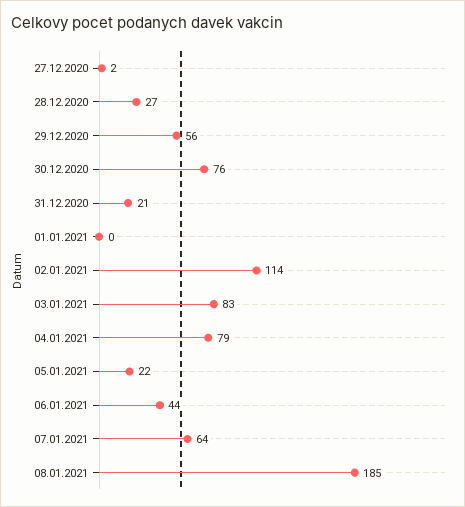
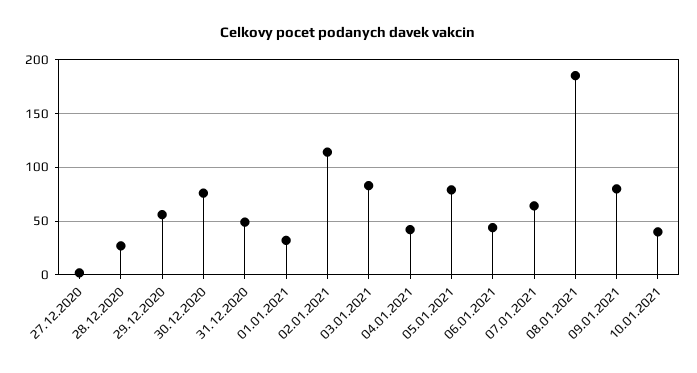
31.12.2020: 21 -> 50
01.01.2021: 0 -> 30
04.01.2021: 79 -> 40
05.01.2021: 22 -> 80
09.01.2021: none -> 80
10.01.2021: none -> 40

